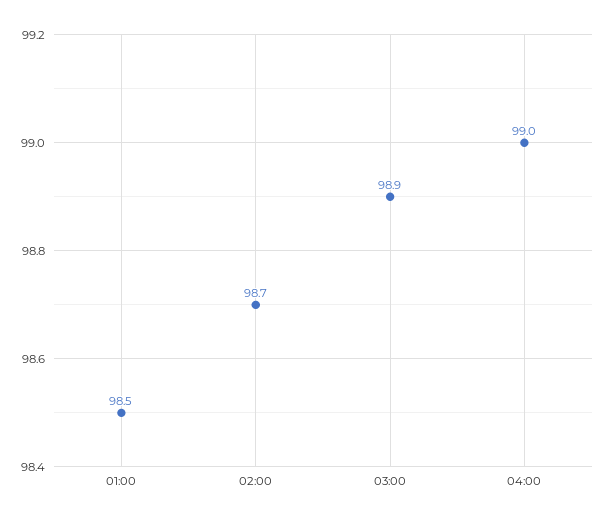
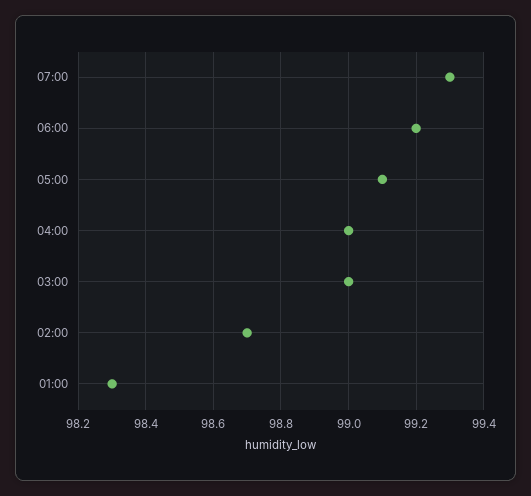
01:00: 98.5 -> 98.3
03:00: 98.9 -> 99
07:00: none -> 99.3
06:00: none -> 99.2
05:00: none -> 99.1

